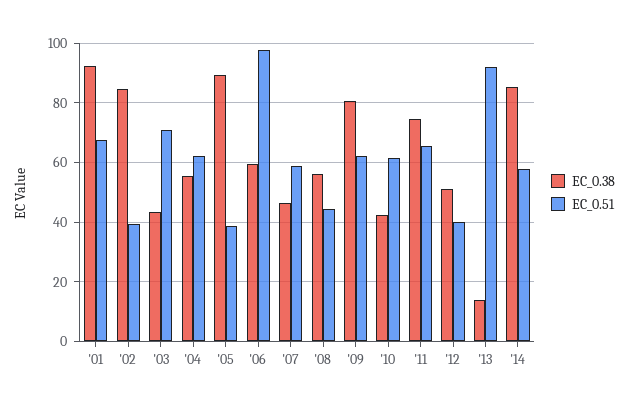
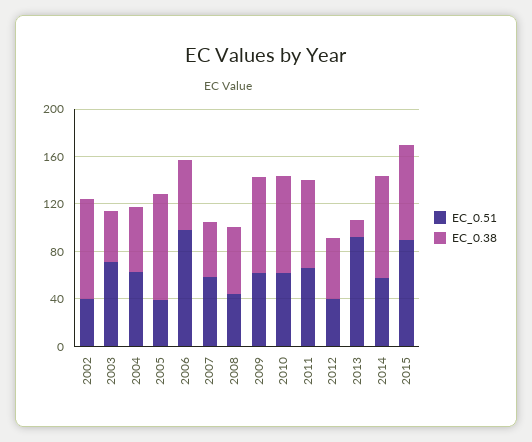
EC_0.38, '01: 92.5 -> none
EC_0.51, '01: 67.5 -> none
EC_0.38, '10: 42.5 -> 80
EC_0.51, 2015: none -> 90
EC_0.38, 2015: none -> 80

